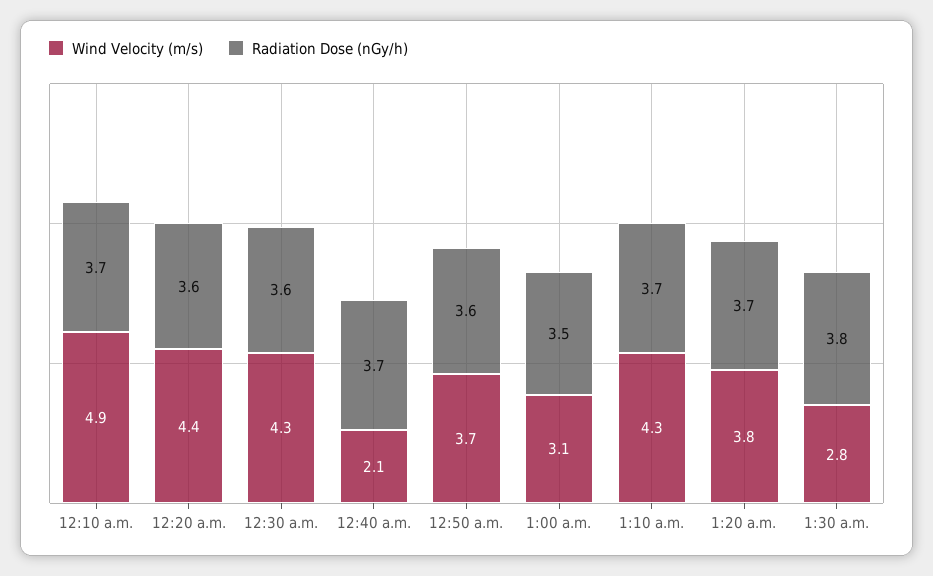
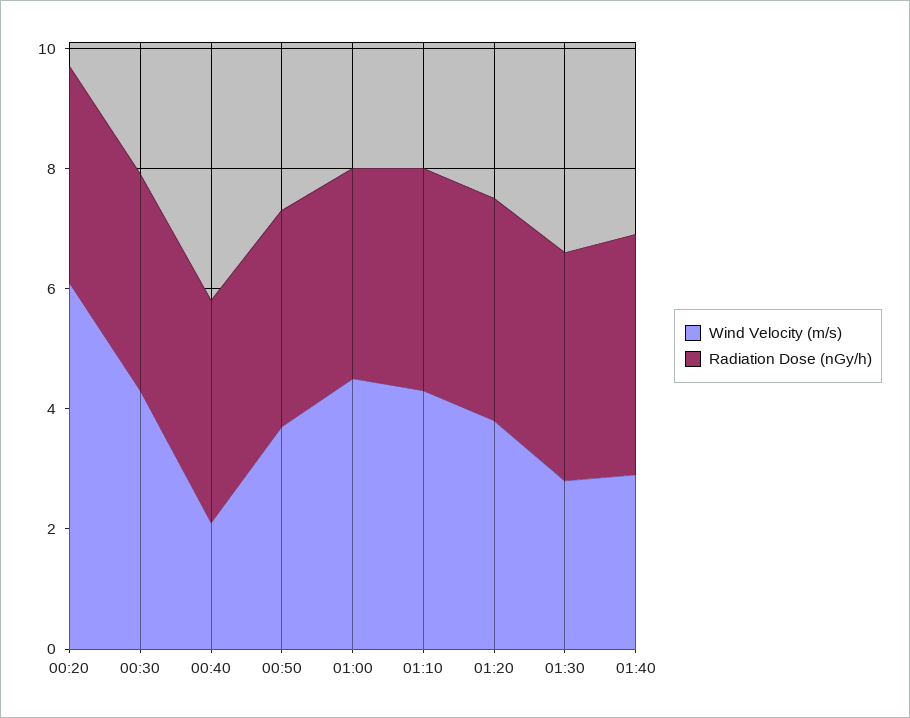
Wind Velocity (m/s), 12:10 a.m.: 4.9 -> none
Radiation Dose (nGy/h), 12:10 a.m.: 3.7 -> none
Wind Velocity (m/s), 12:20 a.m.: 4.4 -> 6
Wind Velocity (m/s), 1:00 a.m.: 3.1 -> 4.5
Wind Velocity (m/s), 01:40: none -> 3
Radiation Dose (nGy/h), 01:40: none -> 4

